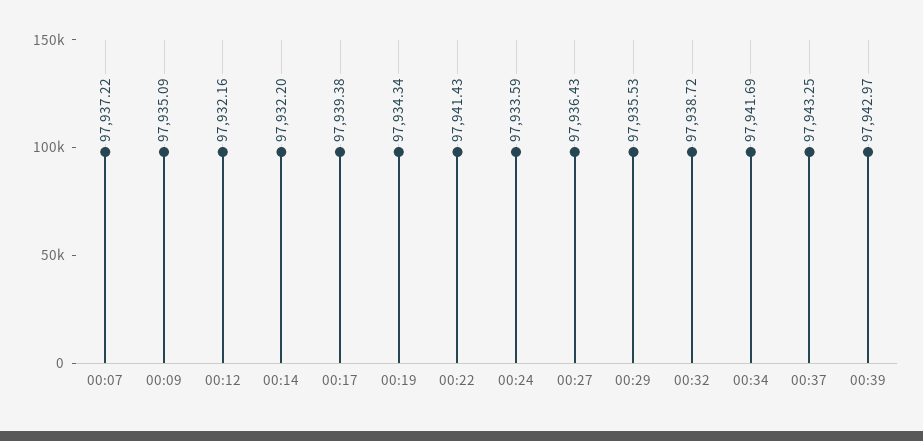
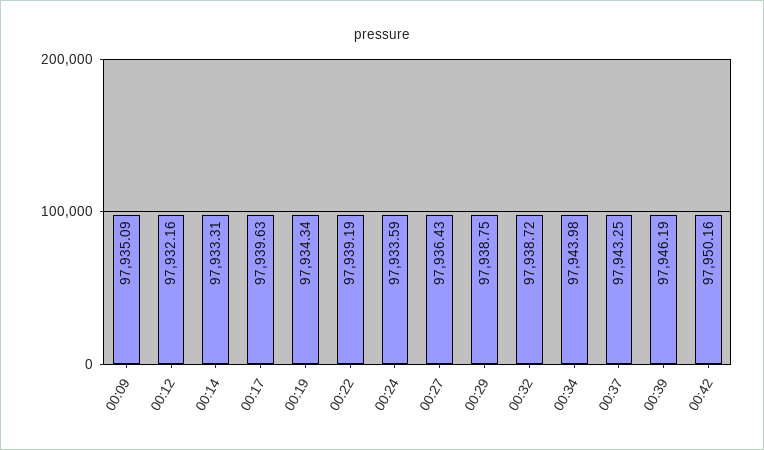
00:07: 97937.22 -> none
00:14: 97932.2 -> 97933.31
00:17: 97939.38 -> 97939.63
00:22: 97941.43 -> 97939.19
00:29: 97935.53 -> 97938.75
00:34: 97941.69 -> 97943.98
00:39: 97942.97 -> 97946.19
00:42: none -> 97950.16

